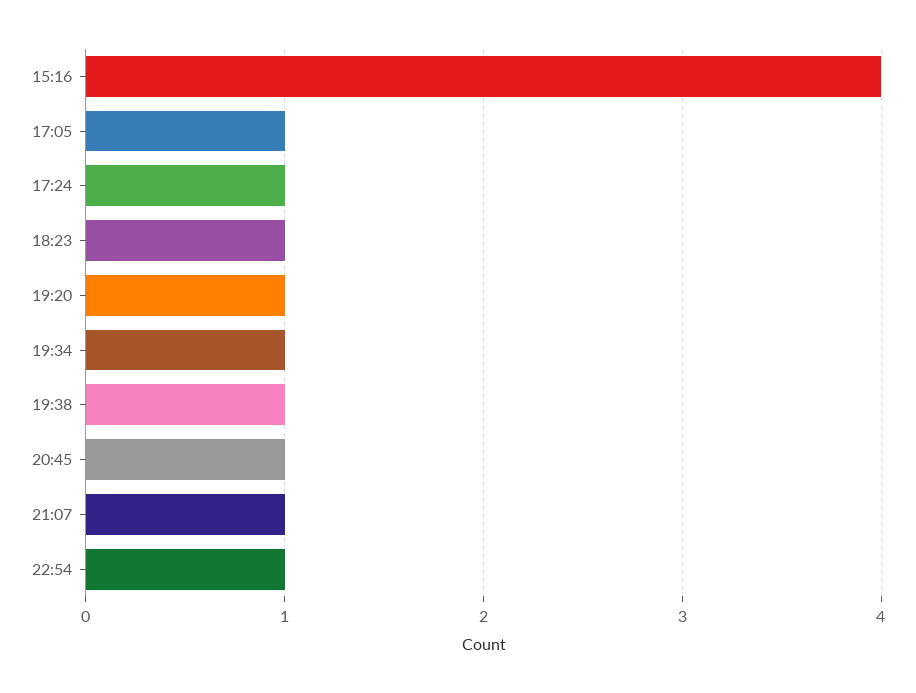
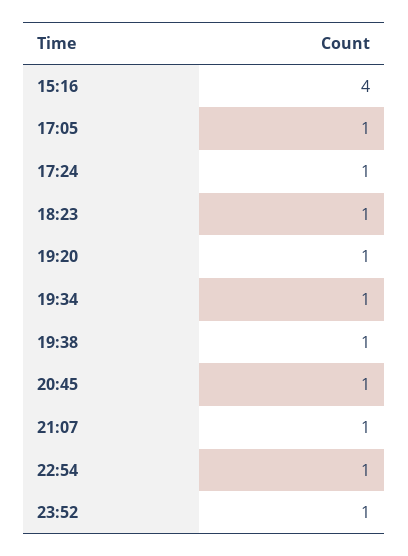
23:52: none -> 1

